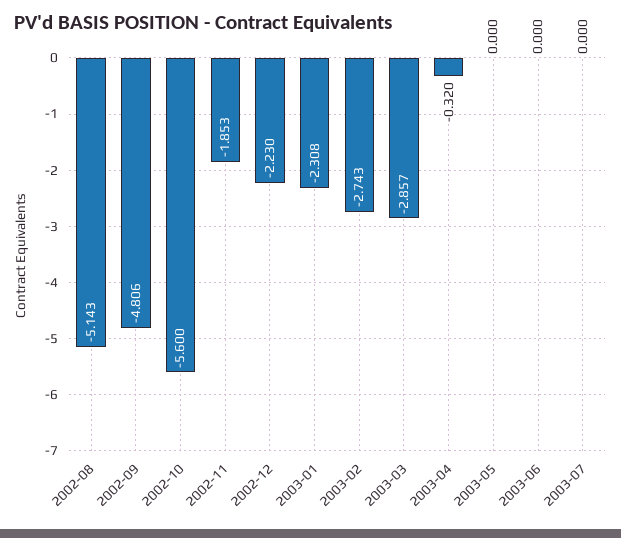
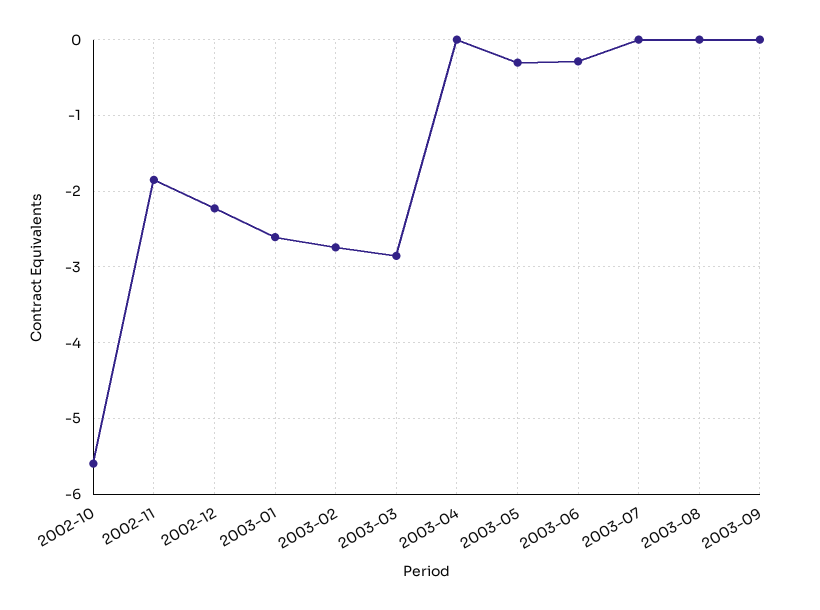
2002-08: -5.143 -> none
2002-09: -4.806 -> none
2003-01: -2.308 -> -2.6
2003-04: -0.32 -> 0
2003-05: 0 -> -0.3
2003-06: 0 -> -0.3
2003-08: none -> 0
2003-09: none -> 0

